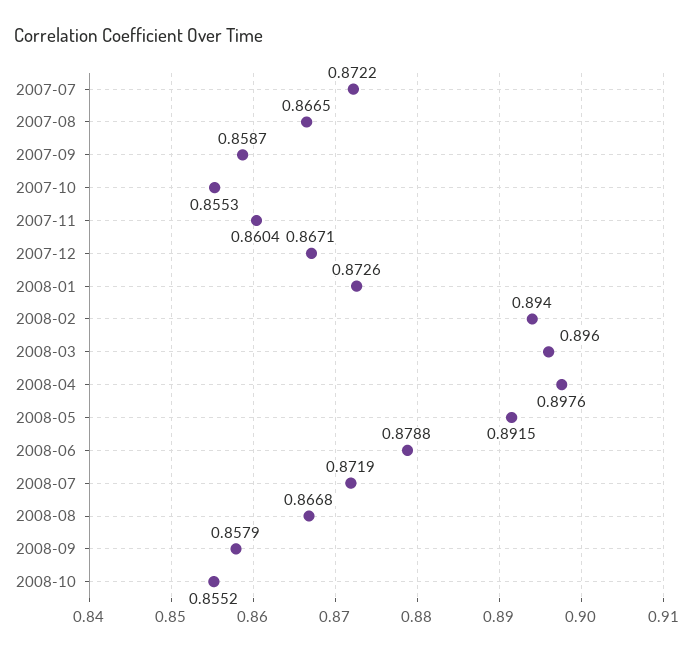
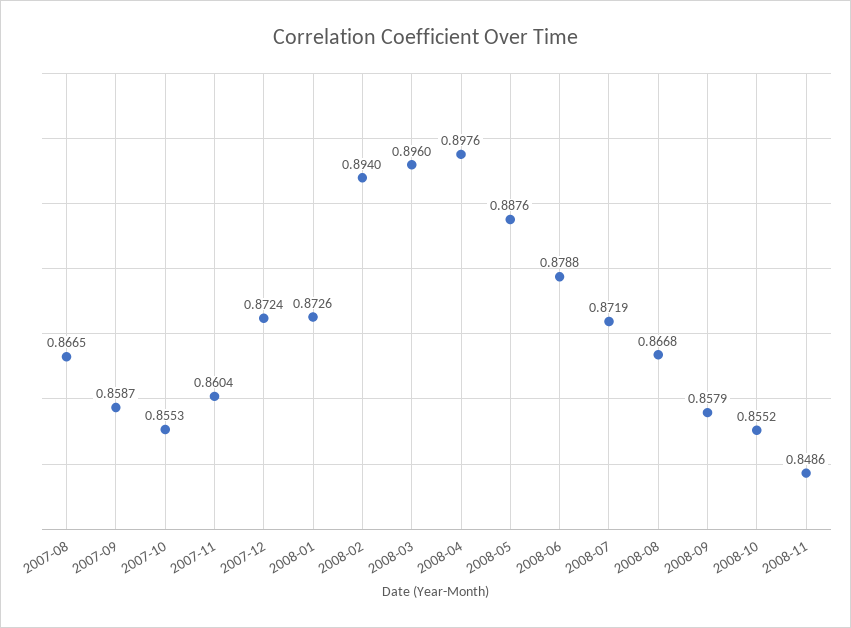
2007-07: 0.8722 -> none
2007-12: 0.8671 -> 0.8724
2008-05: 0.8915 -> 0.8876
2008-11: none -> 0.8486

